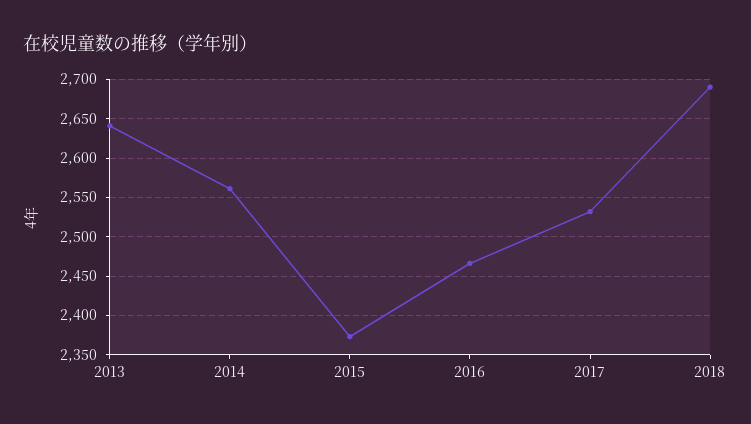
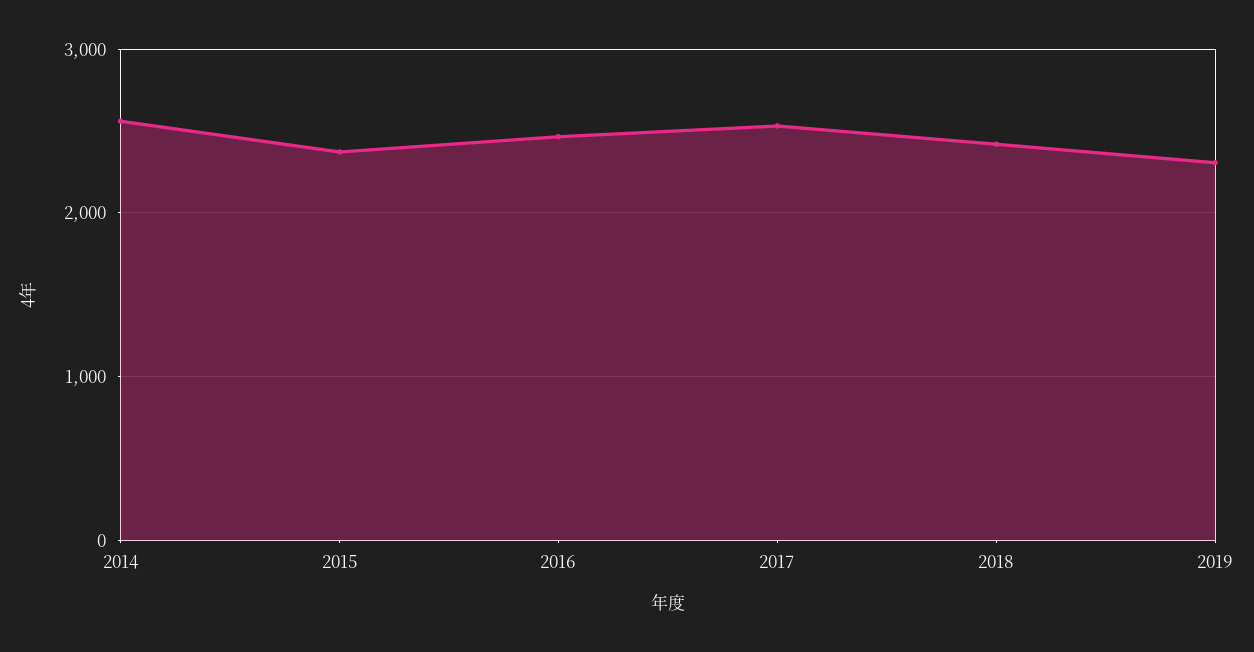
2013: 2640 -> none
2018: 2690 -> 2400
2019: none -> 2300

